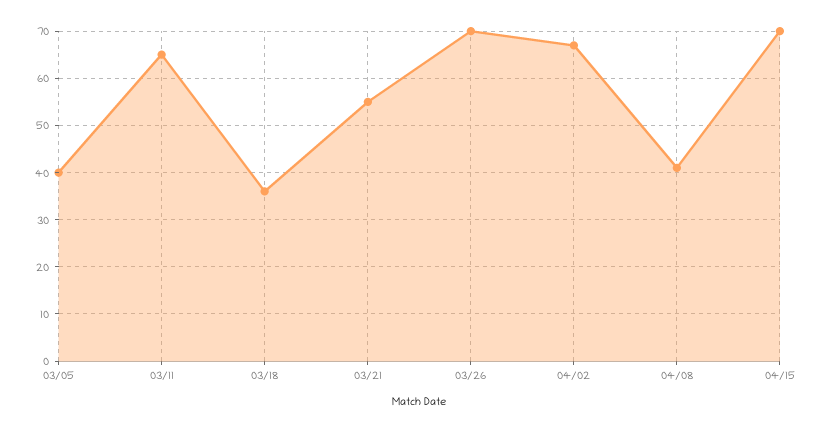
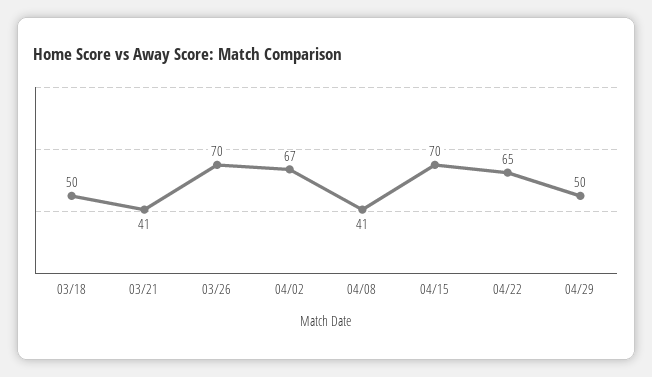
03/05: 40 -> none
03/11: 65 -> none
03/18: 35 -> 50
03/21: 55 -> 41
04/22: none -> 65
04/29: none -> 50

